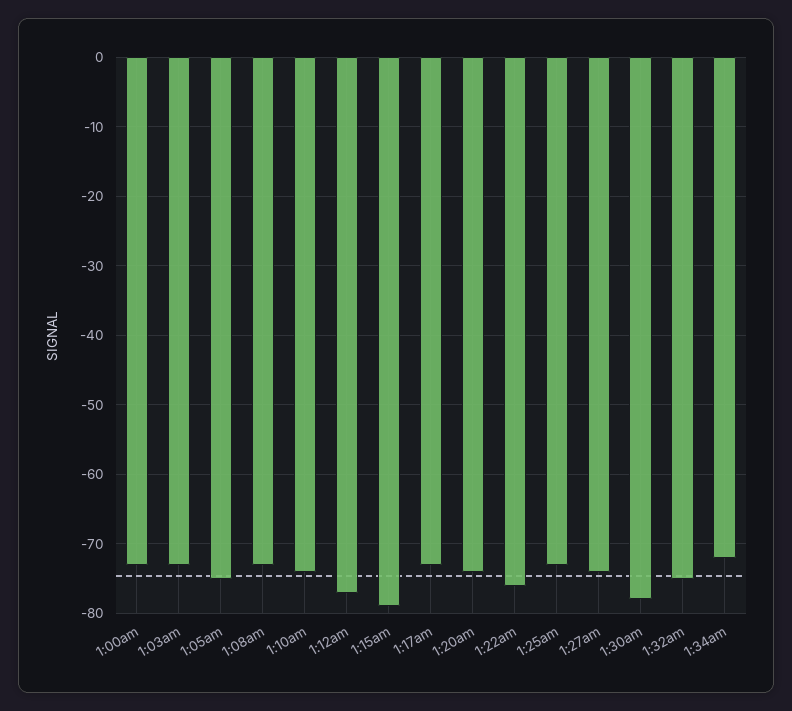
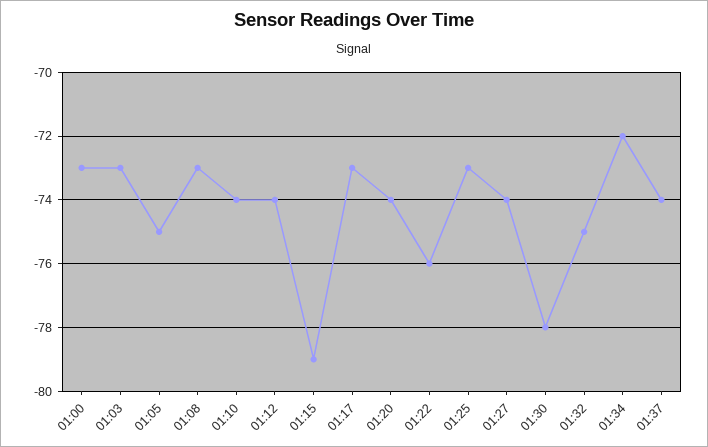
1:12am: -77 -> -74
01:37: none -> -74

